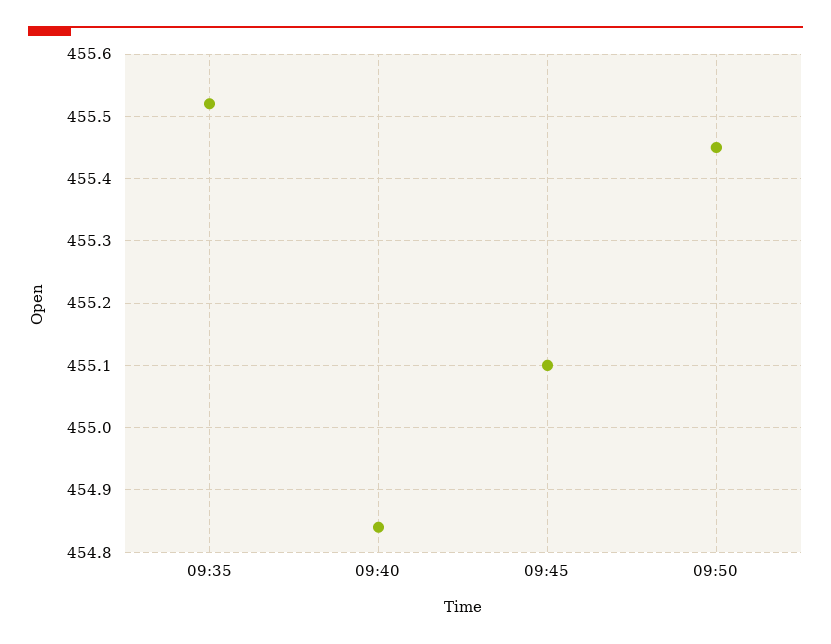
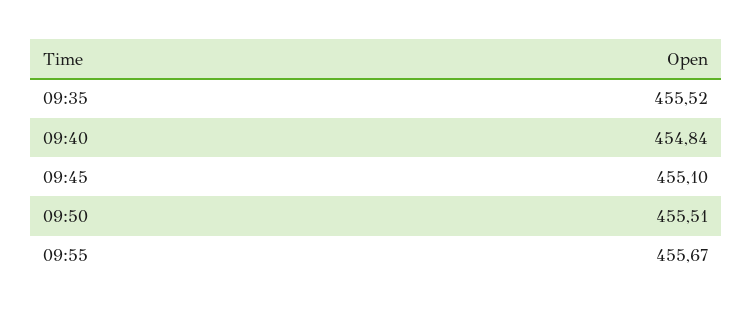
09:50: 455.45 -> 455.51
09:55: none -> 455.67

